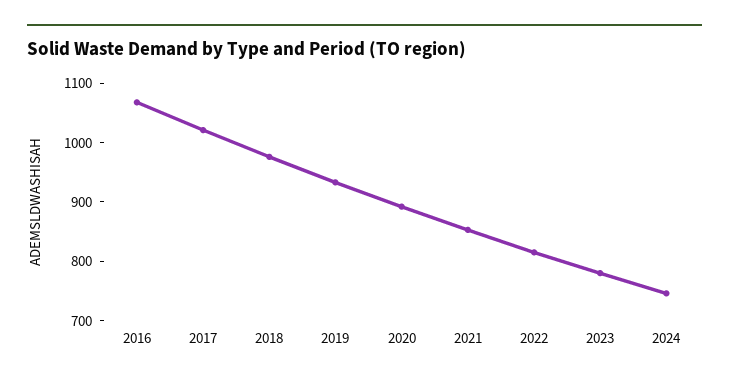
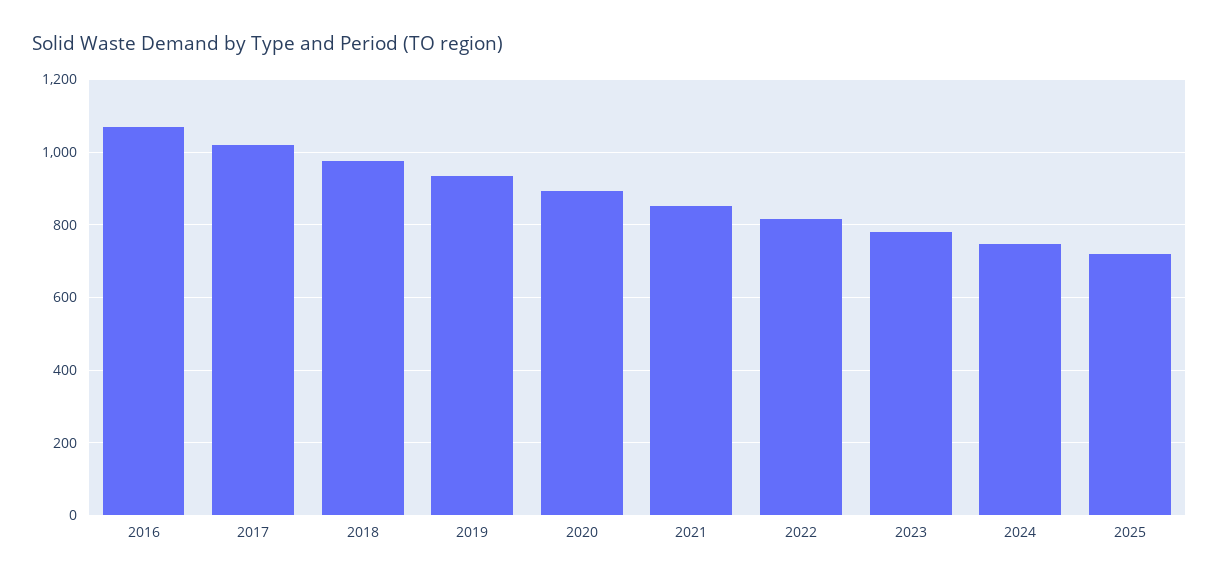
2025: none -> 720

